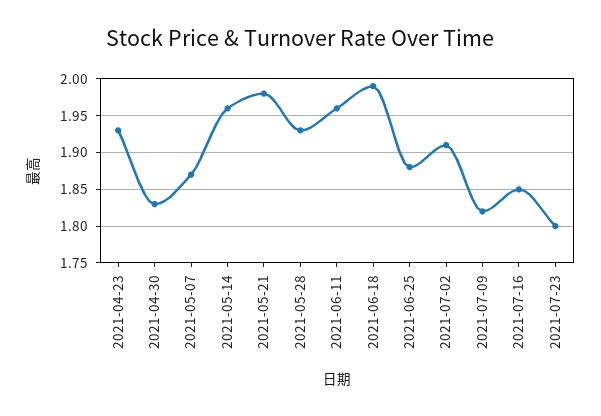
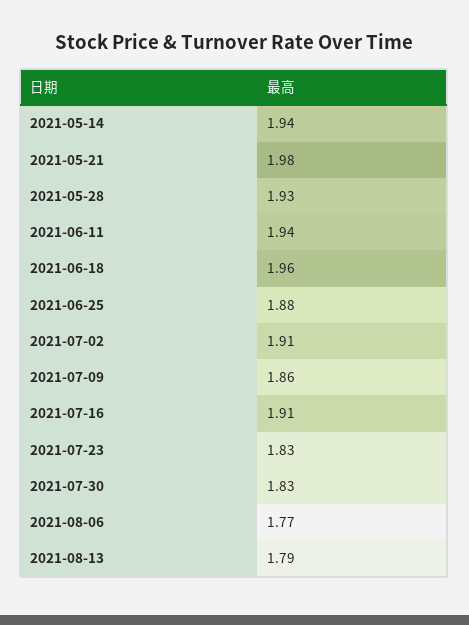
2021-04-23: 1.93 -> none
2021-04-30: 1.83 -> none
2021-05-07: 1.87 -> none
2021-05-14: 1.96 -> 1.94
2021-06-11: 1.96 -> 1.94
2021-06-18: 1.99 -> 1.96
2021-07-09: 1.82 -> 1.86
2021-07-16: 1.85 -> 1.91
2021-07-23: 1.8 -> 1.83
2021-07-30: none -> 1.83
2021-08-06: none -> 1.77
2021-08-13: none -> 1.79

